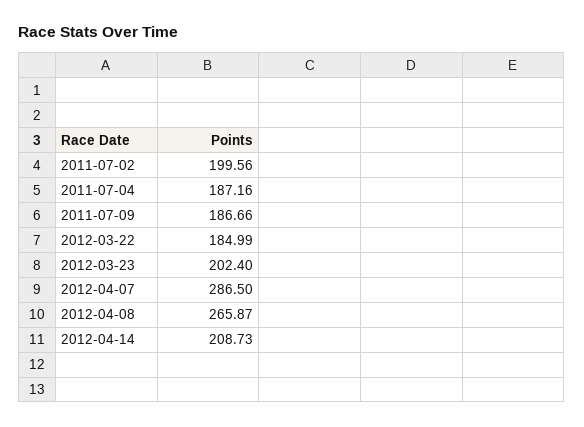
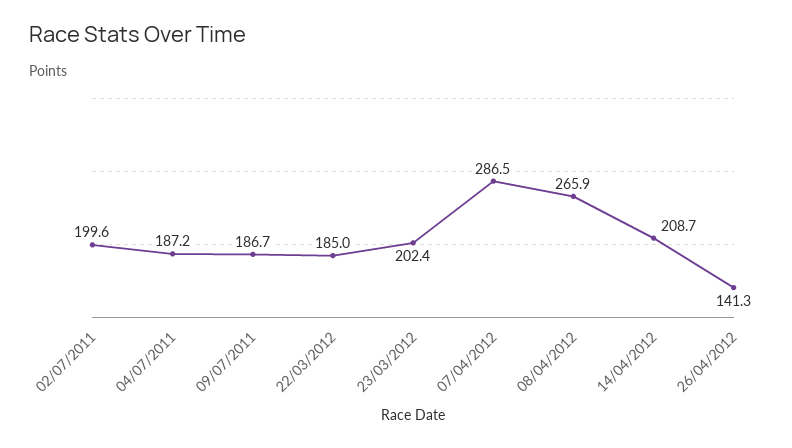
26/04/2012: none -> 141.3

